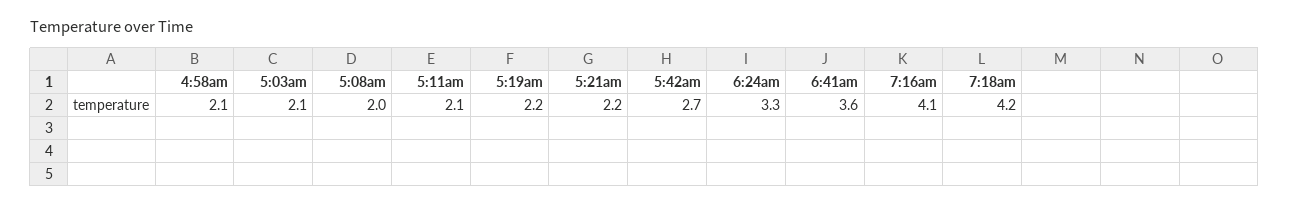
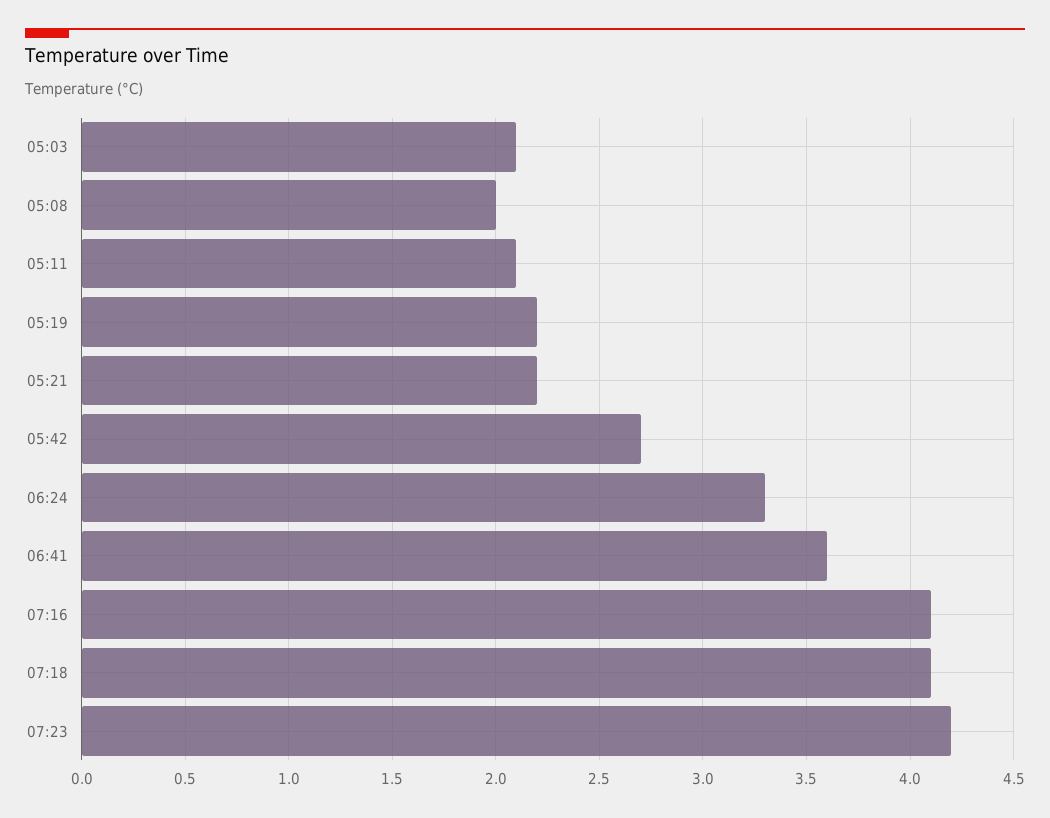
4:58am: 2.1 -> none
7:18am: 4.2 -> 4.1
07:23: none -> 4.2

